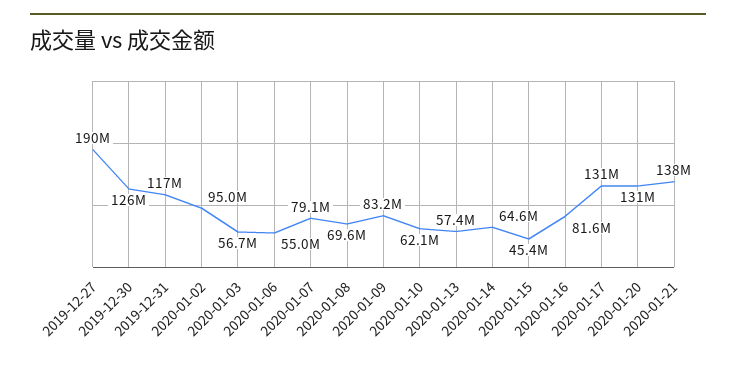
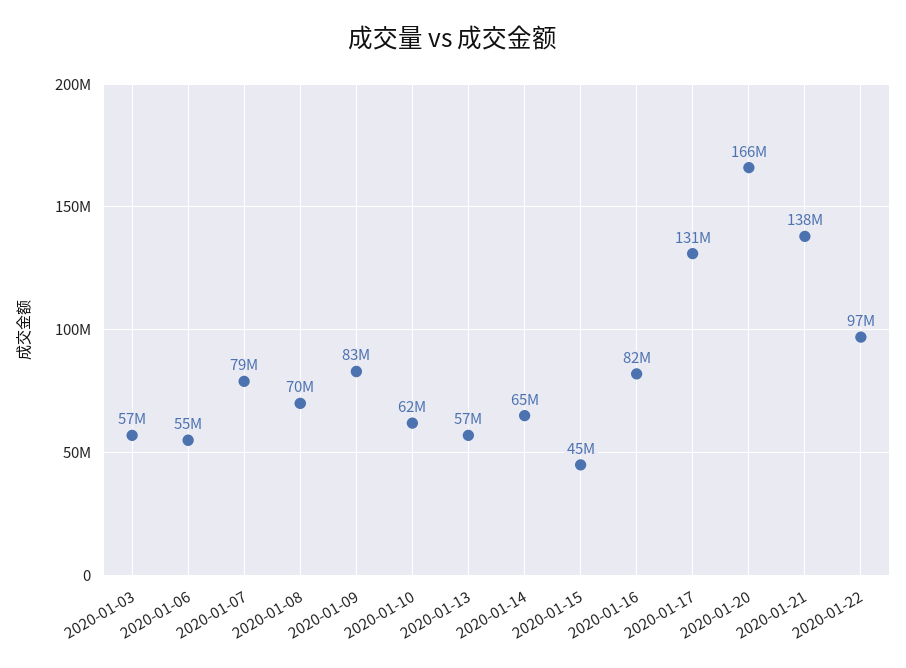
2019-12-27: 190000000 -> none
2019-12-30: 126000000 -> none
2019-12-31: 117000000 -> none
2020-01-02: 95000000 -> none
2020-01-20: 131000000 -> 166000000
2020-01-22: none -> 97000000

